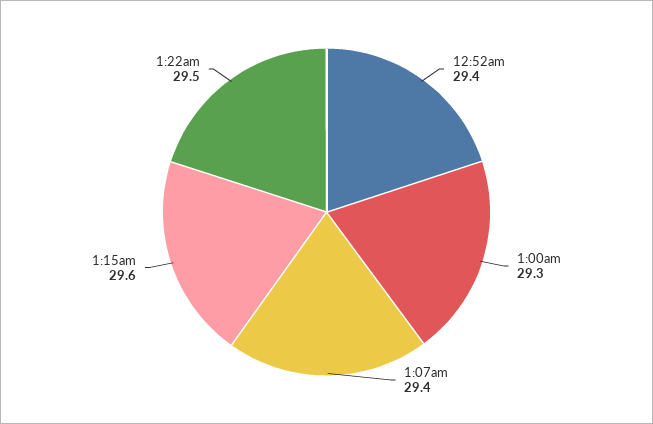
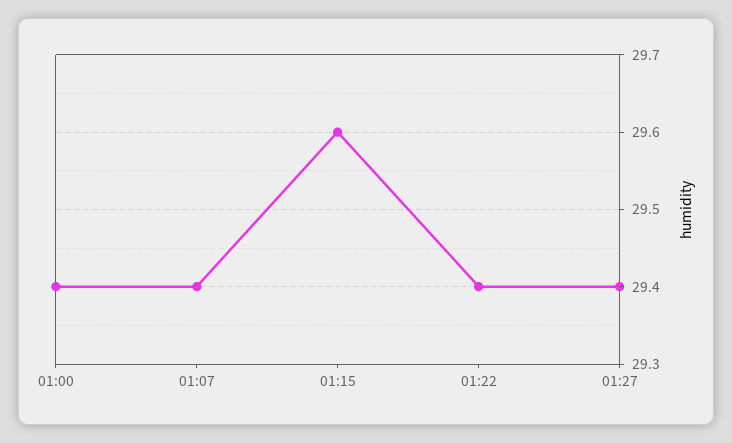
12:52am: 29.4 -> none
1:00am: 29.3 -> 29.4
1:22am: 29.5 -> 29.4
01:27: none -> 29.4

